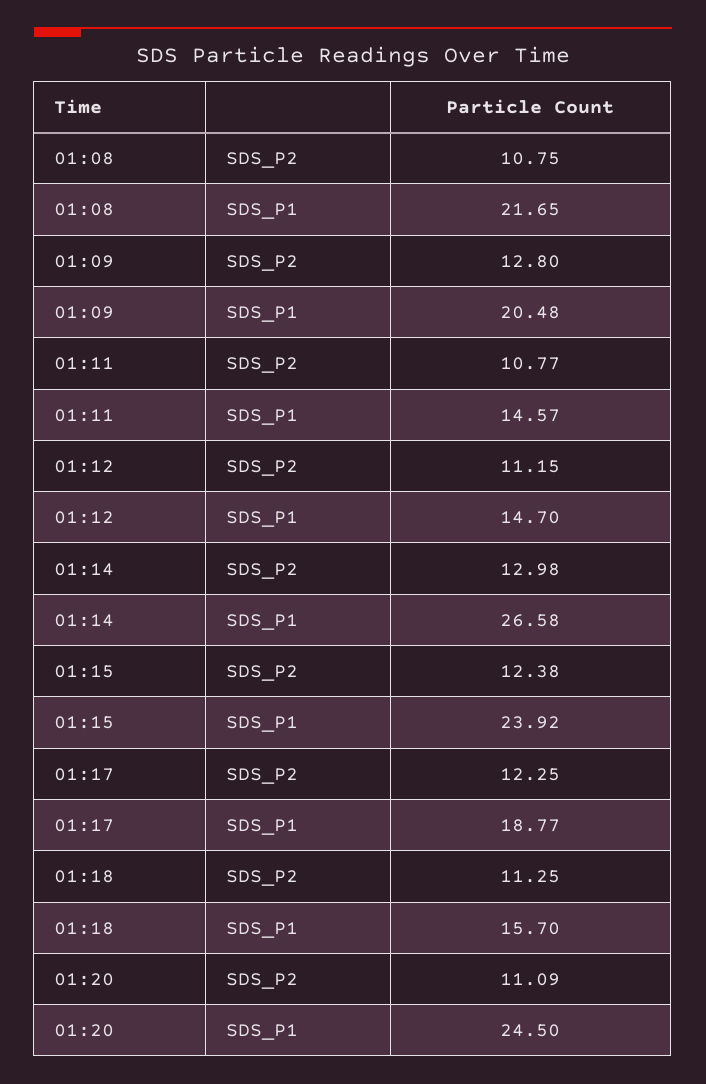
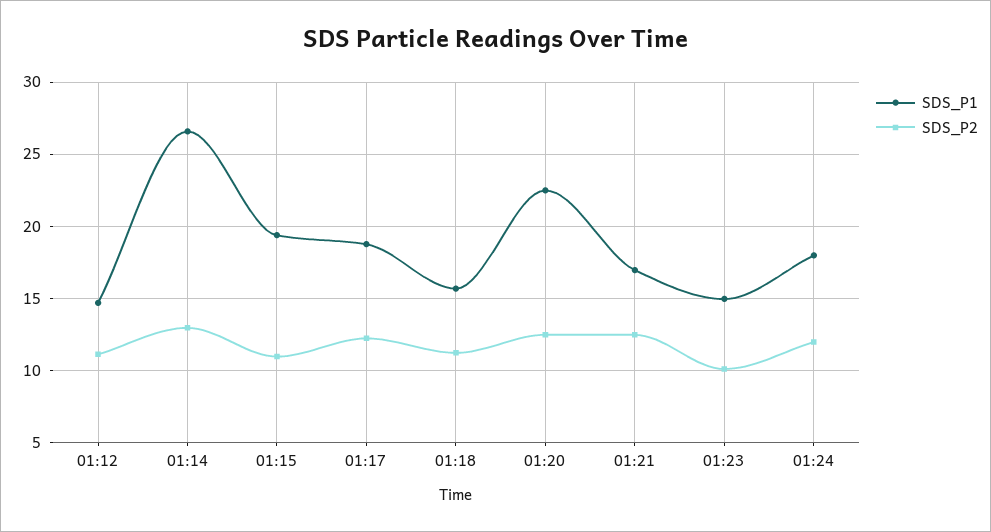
SDS_P2, 01:08: 10.75 -> none
SDS_P1, 01:08: 21.65 -> none
SDS_P2, 01:09: 12.8 -> none
SDS_P1, 01:09: 20.48 -> none
SDS_P2, 01:11: 10.77 -> none
SDS_P1, 01:11: 14.57 -> none
SDS_P2, 01:15: 12.38 -> 11
SDS_P1, 01:15: 23.92 -> 19.5
SDS_P2, 01:20: 11.09 -> 12.5
SDS_P1, 01:20: 24.5 -> 22.5
SDS_P1, 01:21: none -> 17
SDS_P2, 01:21: none -> 12.5
SDS_P1, 01:23: none -> 15
SDS_P2, 01:23: none -> 10
SDS_P1, 01:24: none -> 18
SDS_P2, 01:24: none -> 12

